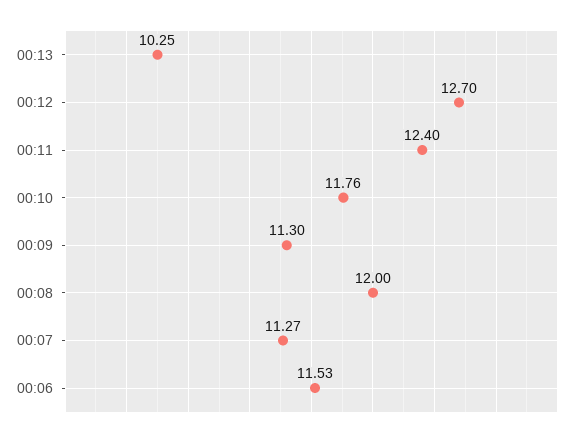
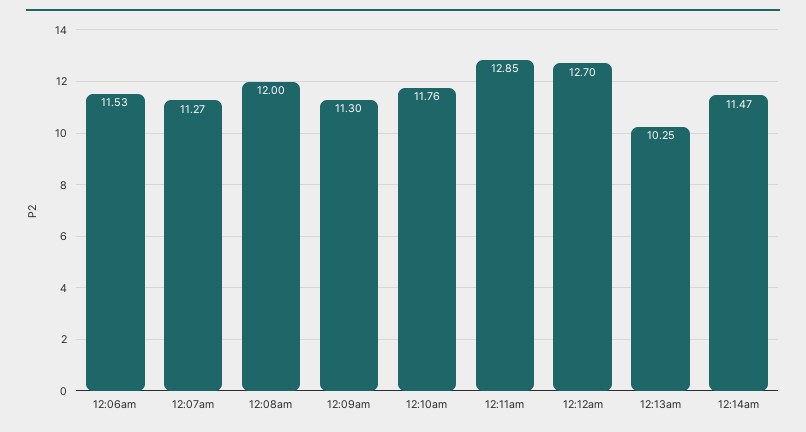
00:11: 12.4 -> 12.85
12:14am: none -> 11.47

